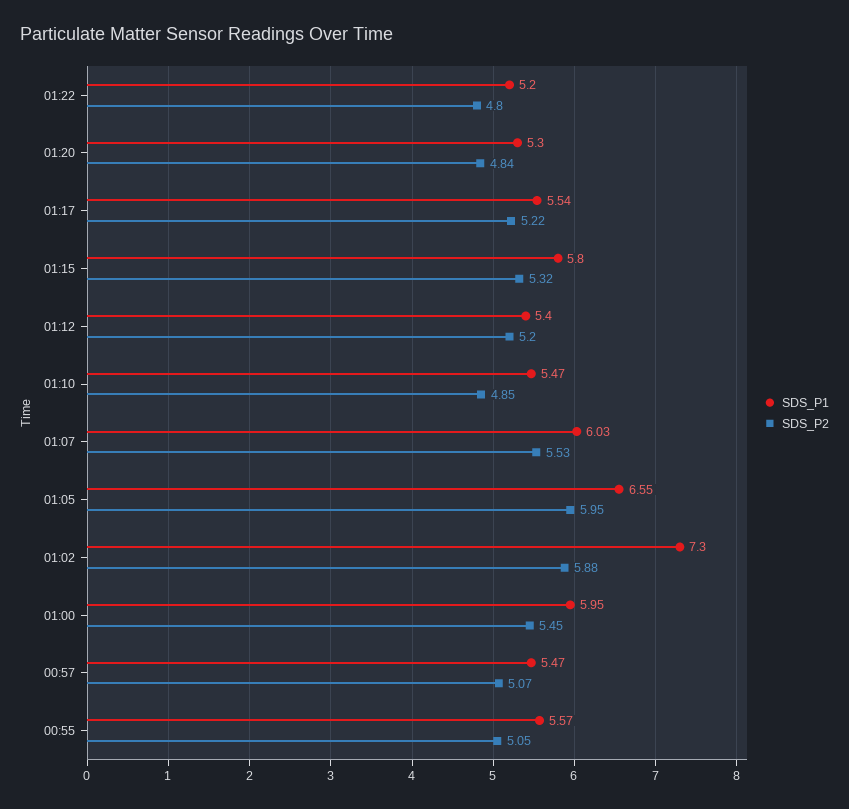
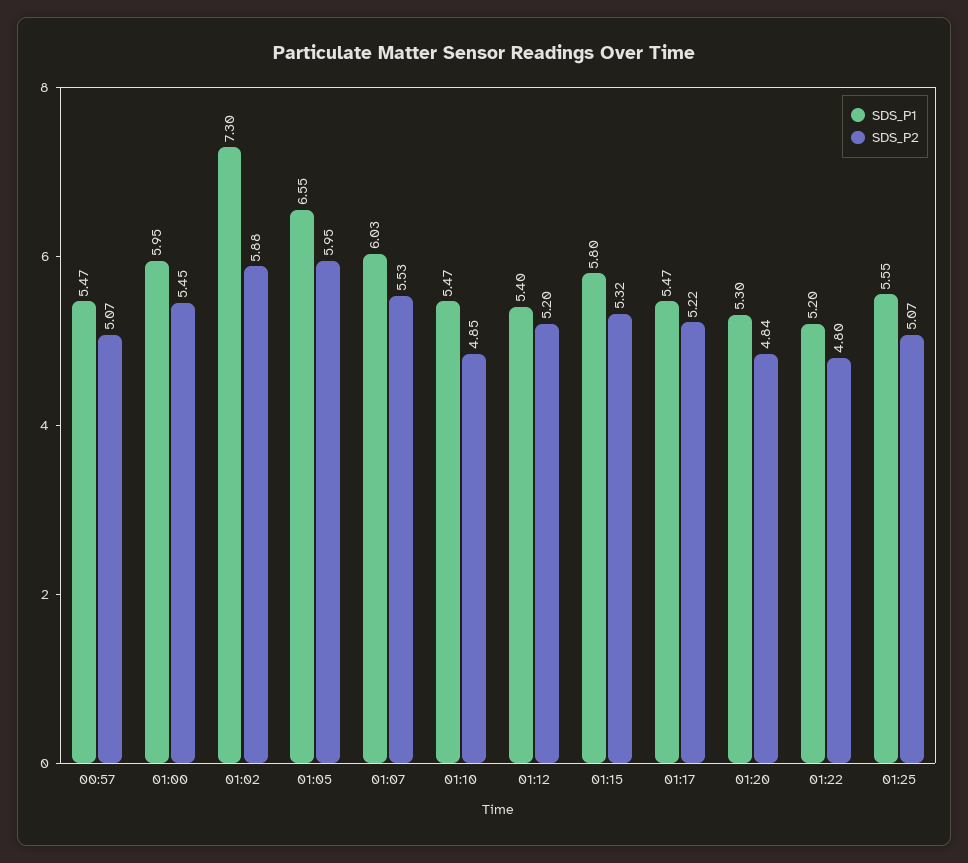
SDS_P1, 01:17: 5.54 -> 5.47
SDS_P1, 00:55: 5.57 -> none
SDS_P2, 00:55: 5.05 -> none
SDS_P1, 01:25: none -> 5.55
SDS_P2, 01:25: none -> 5.07

